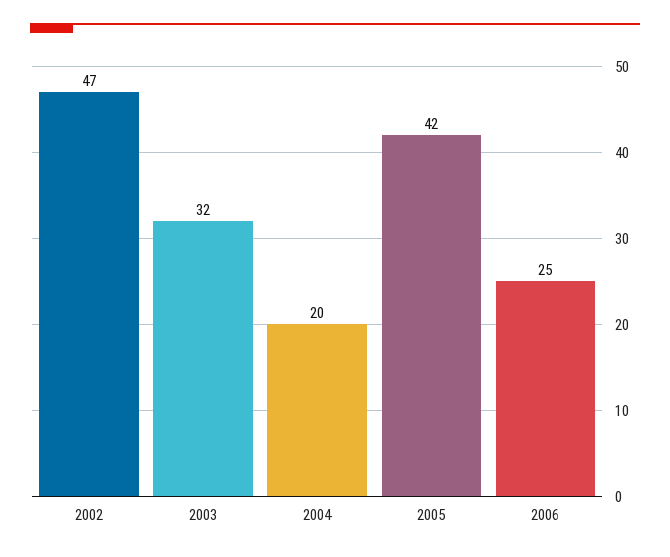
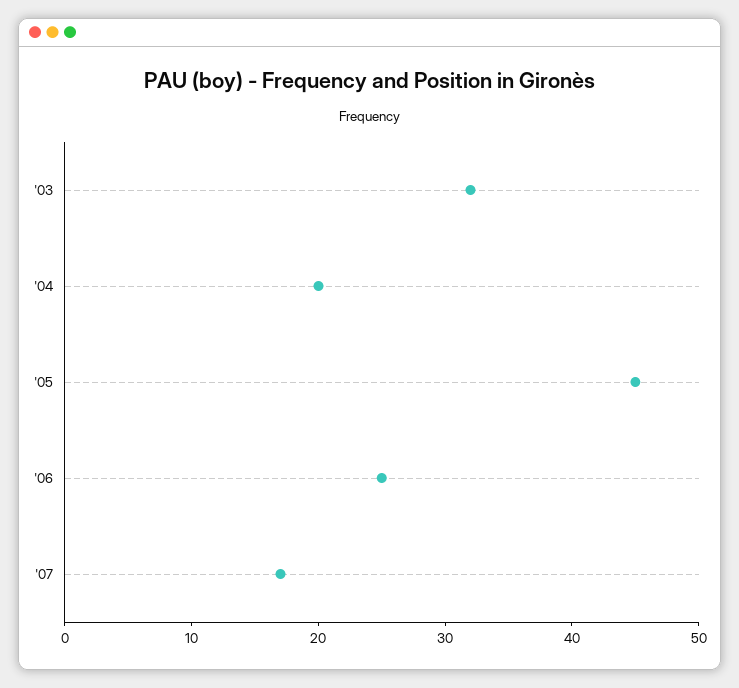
2002: 47 -> none
2005: 42 -> 45
'07: none -> 17

